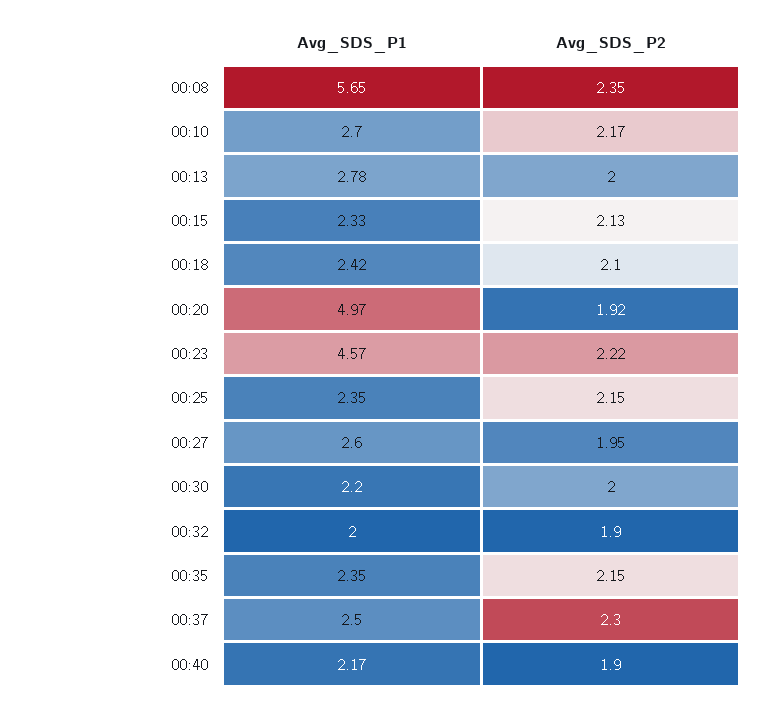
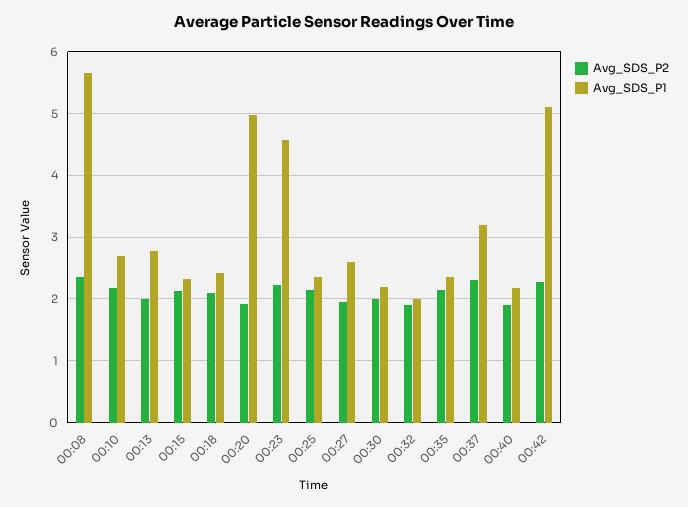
Avg_SDS_P1, 00:37: 2.5 -> 3.2
Avg_SDS_P2, 00:42: none -> 2.3
Avg_SDS_P1, 00:42: none -> 5.1

